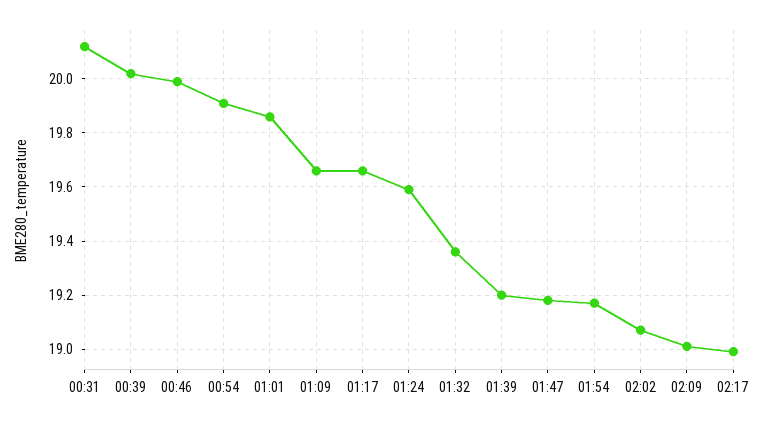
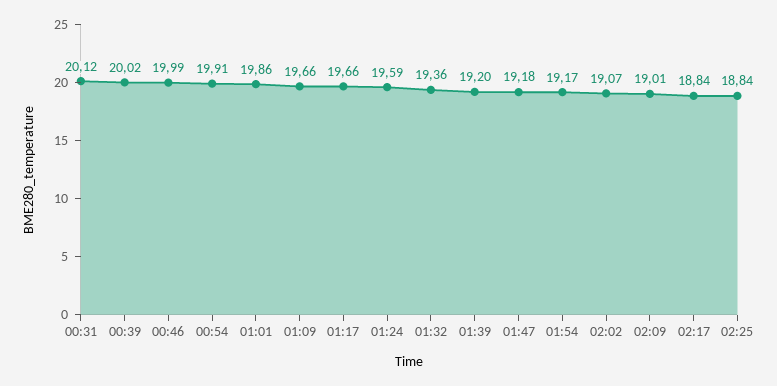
02:17: 19 -> 18.84
02:25: none -> 18.84

